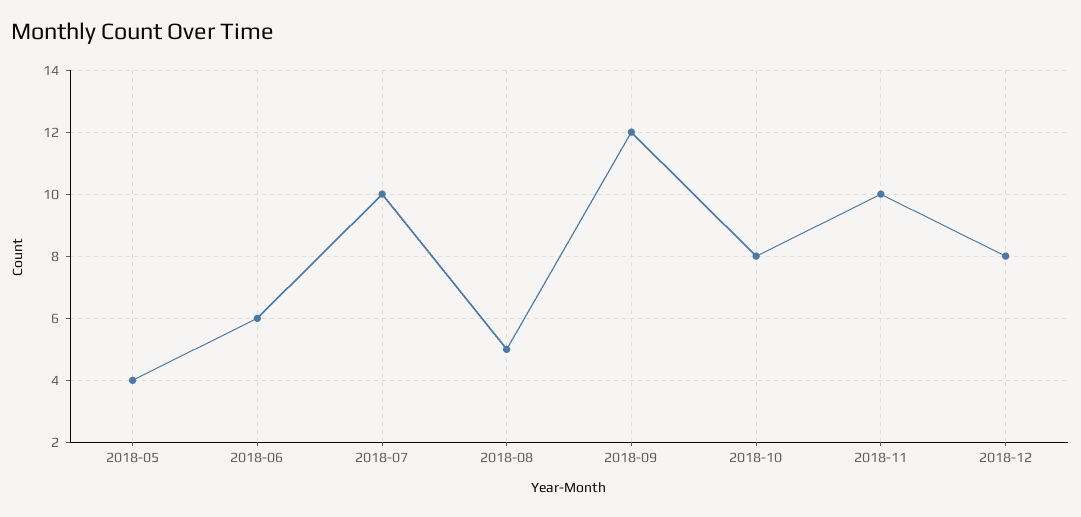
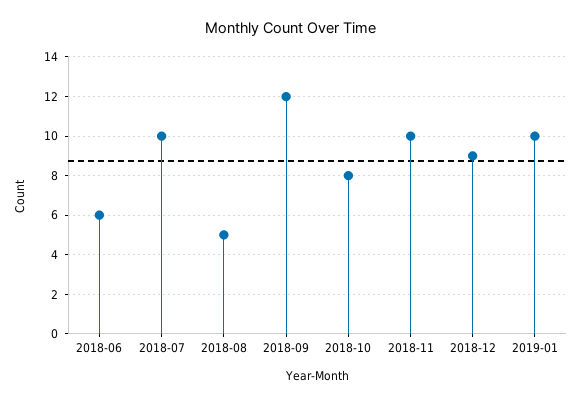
2018-05: 4 -> none
2018-12: 8 -> 9
2019-01: none -> 10

